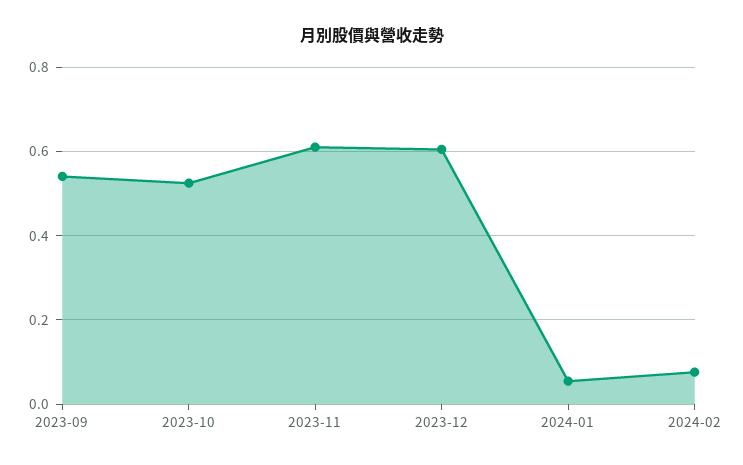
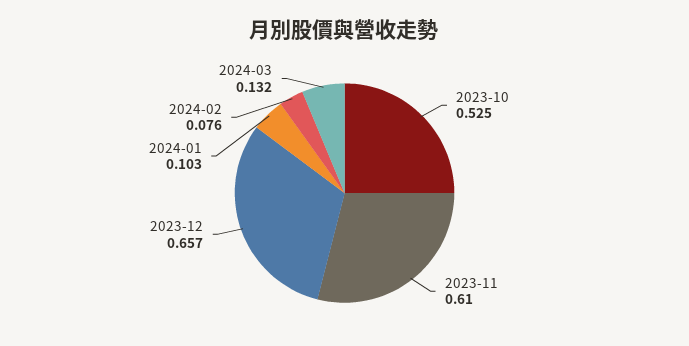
2023-09: 0.54 -> none
2023-12: 0.6 -> 0.657
2024-01: 0.06 -> 0.103
2024-03: none -> 0.132

